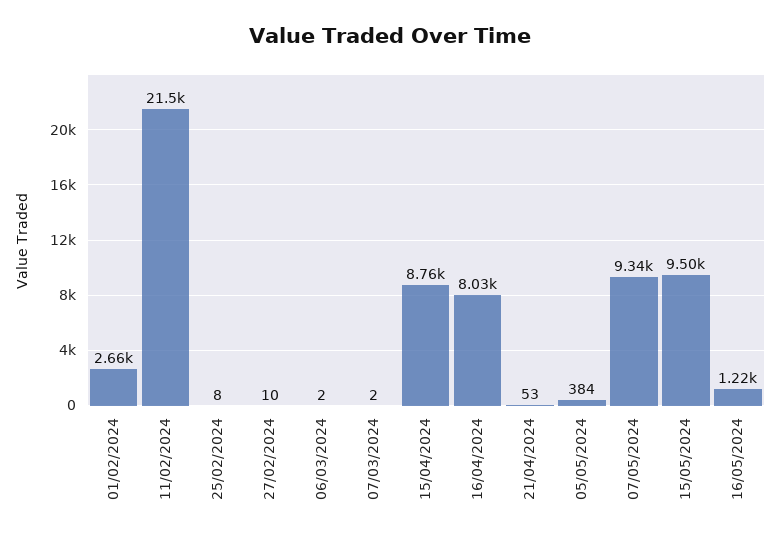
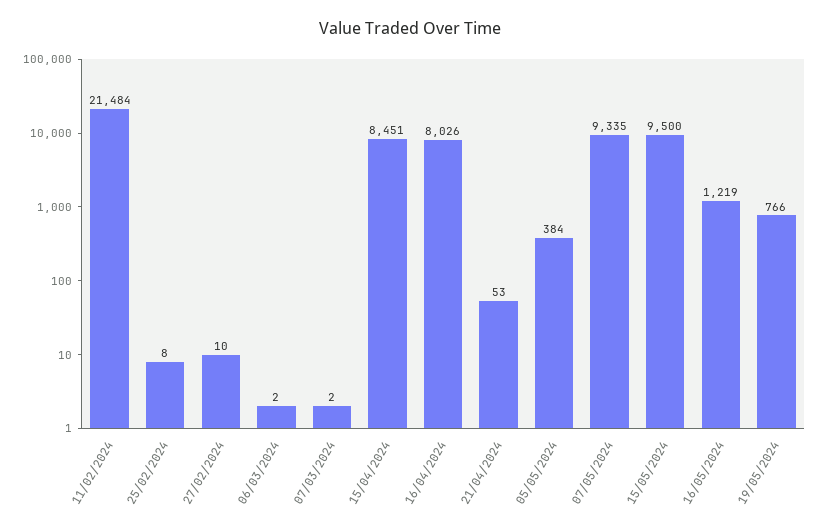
01/02/2024: 2660 -> none
15/04/2024: 8760 -> 8451
19/05/2024: none -> 766

